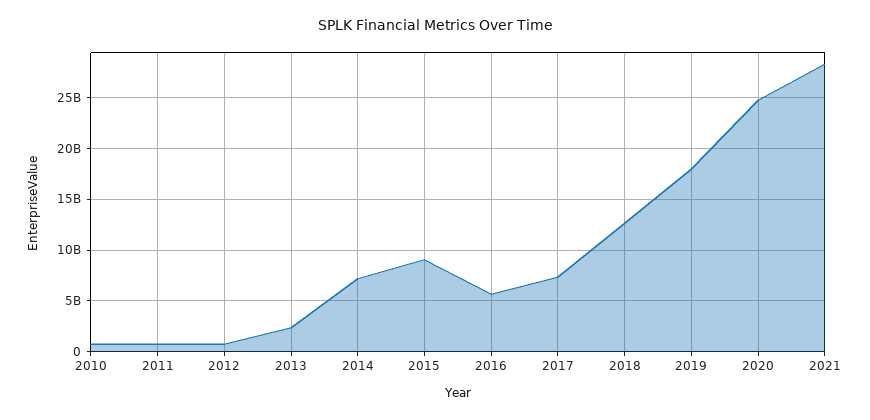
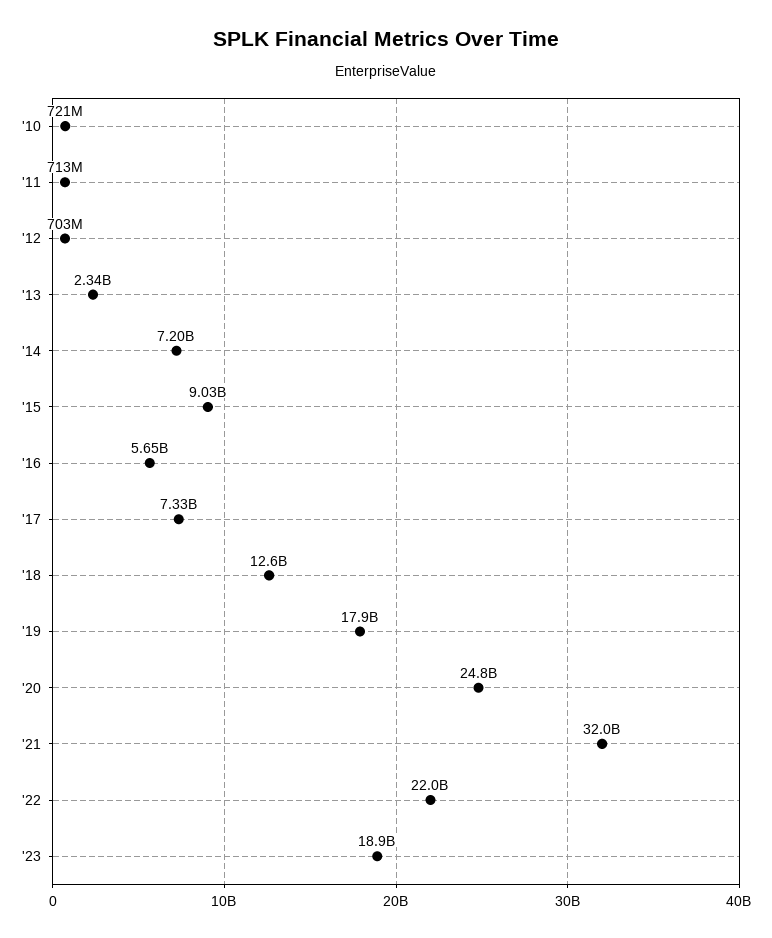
2021: 28000000000 -> 32000000000
'22: none -> 22000000000
'23: none -> 18900000000

